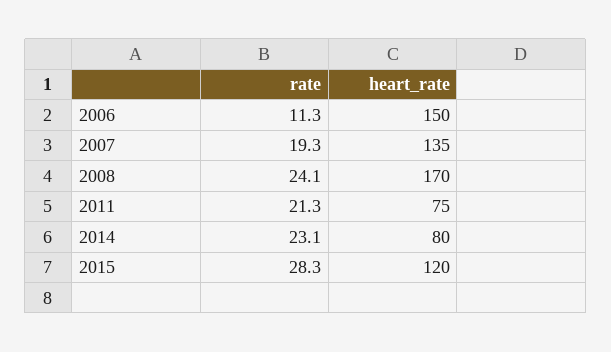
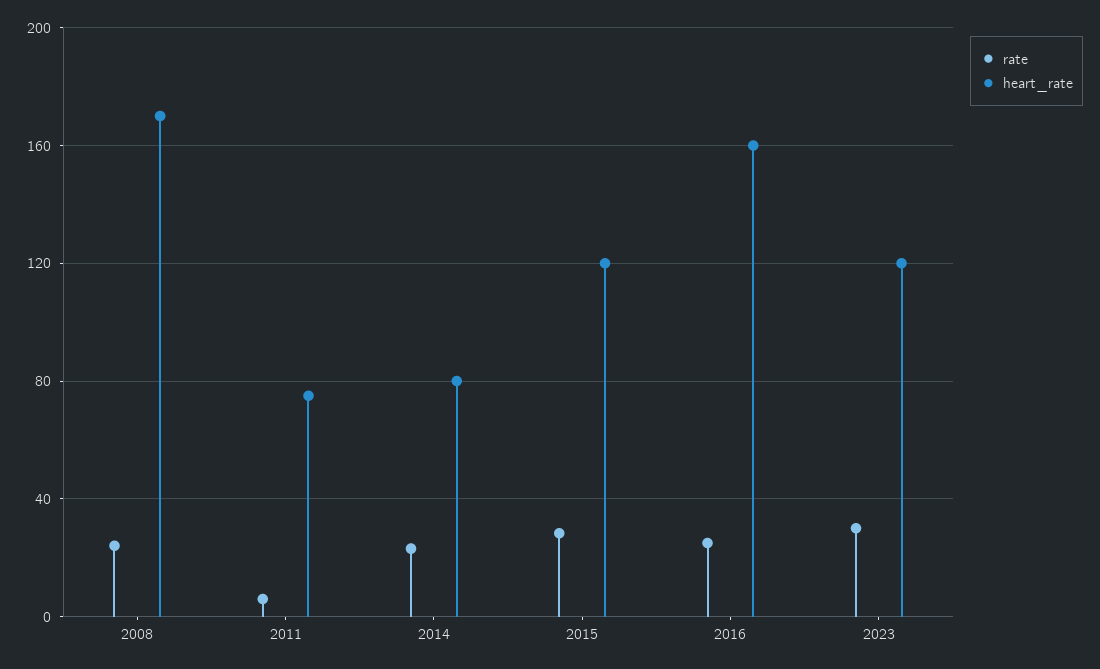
rate, 2006: 11.3 -> none
heart_rate, 2006: 150 -> none
rate, 2007: 19.3 -> none
heart_rate, 2007: 135 -> none
rate, 2011: 21.3 -> 5
rate, 2016: none -> 25
heart_rate, 2016: none -> 160
rate, 2023: none -> 30
heart_rate, 2023: none -> 120

